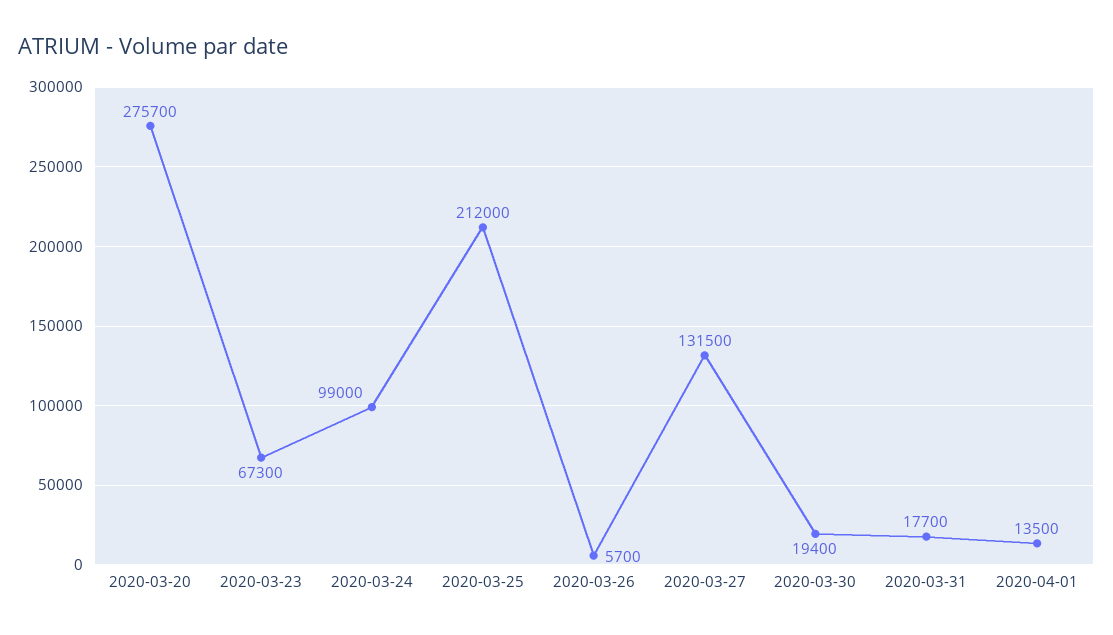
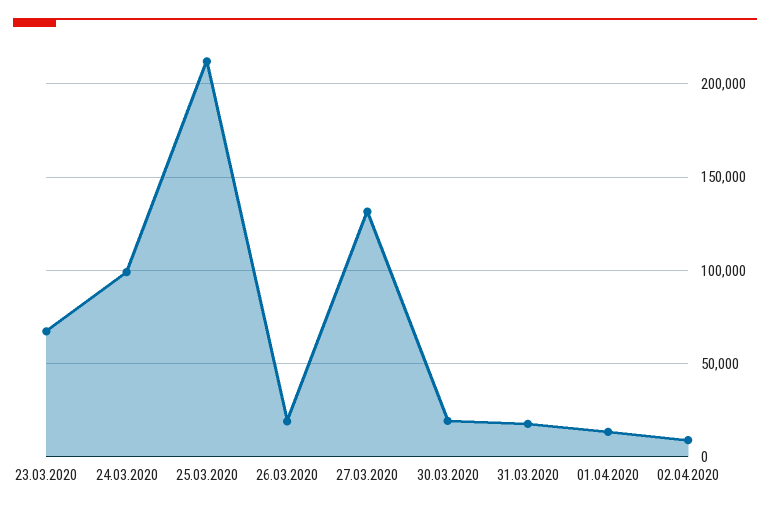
2020-03-20: 275700 -> none
2020-03-26: 5700 -> 20000
02.04.2020: none -> 10000

